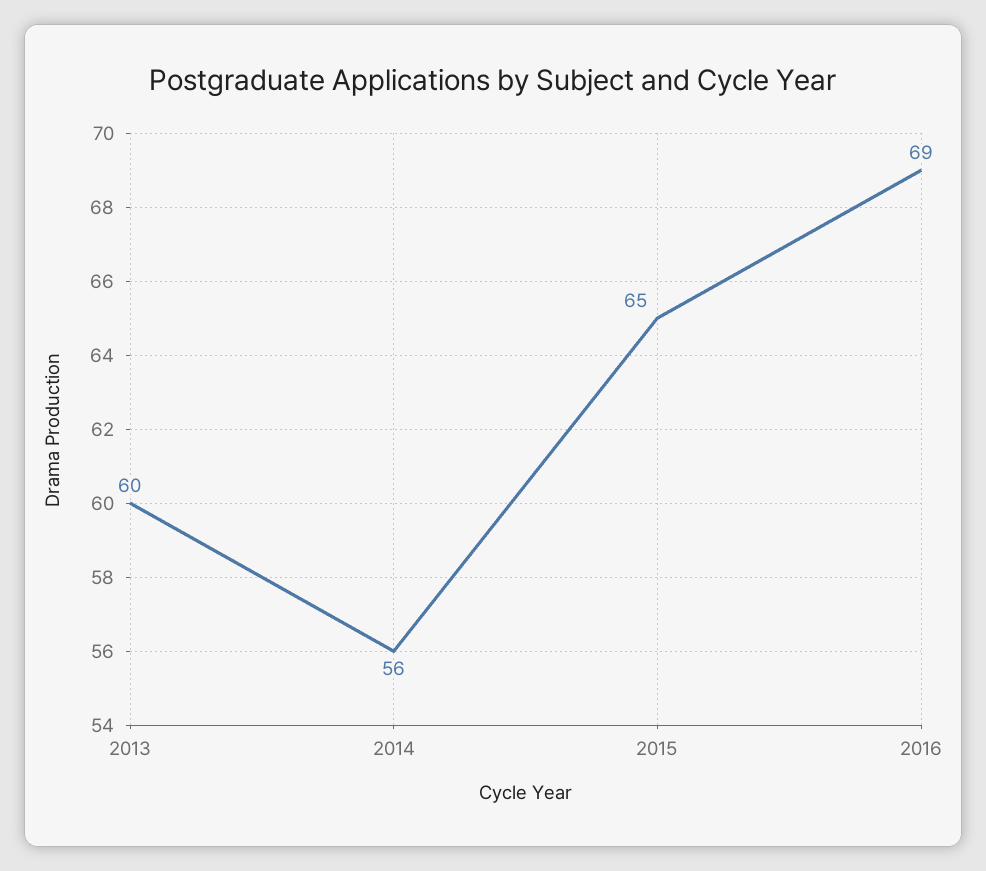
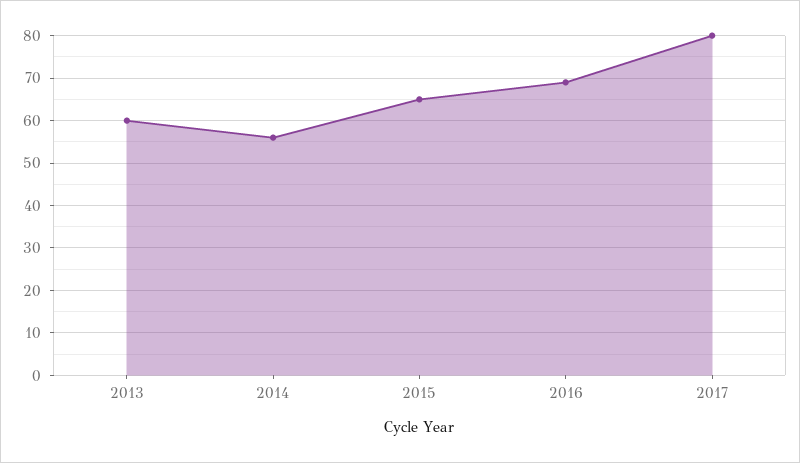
2017: none -> 80

